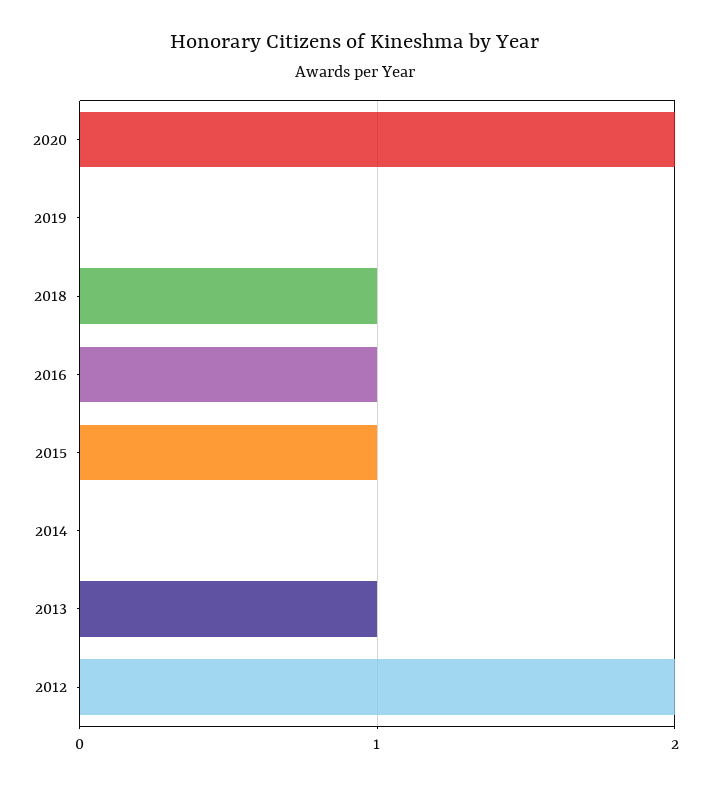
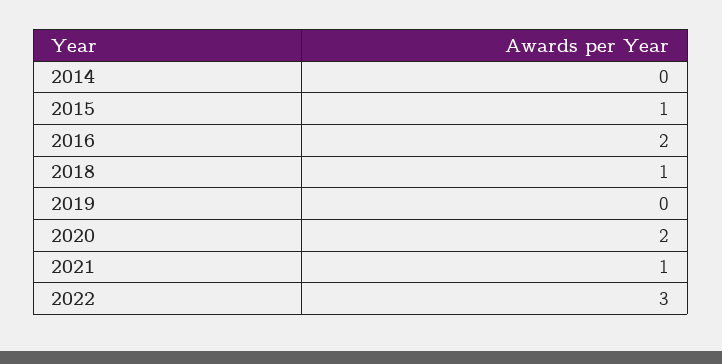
2016: 1 -> 2
2013: 1 -> none
2012: 2 -> none
2021: none -> 1
2022: none -> 3

